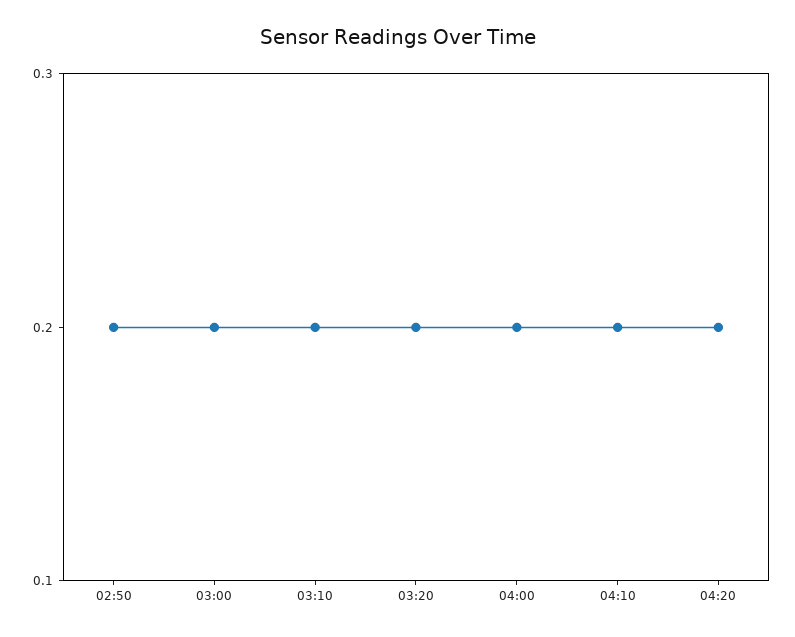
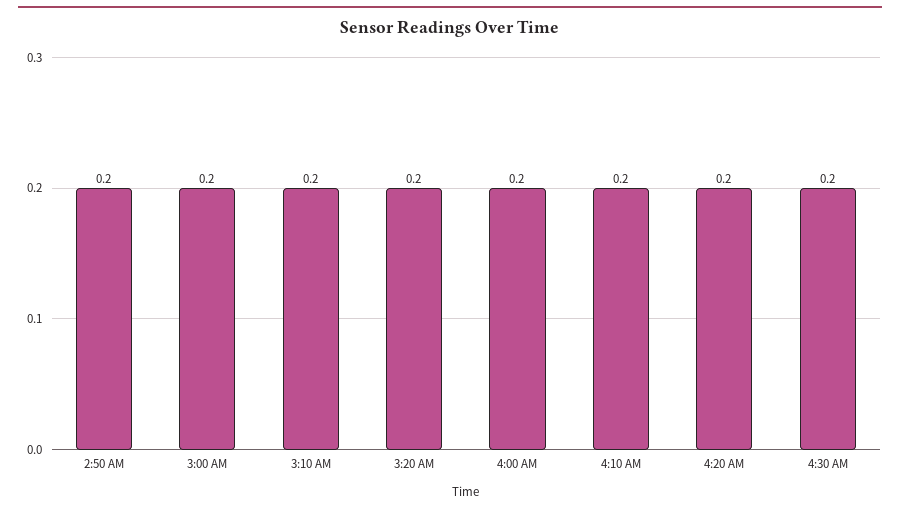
4:30 AM: none -> 0.2

